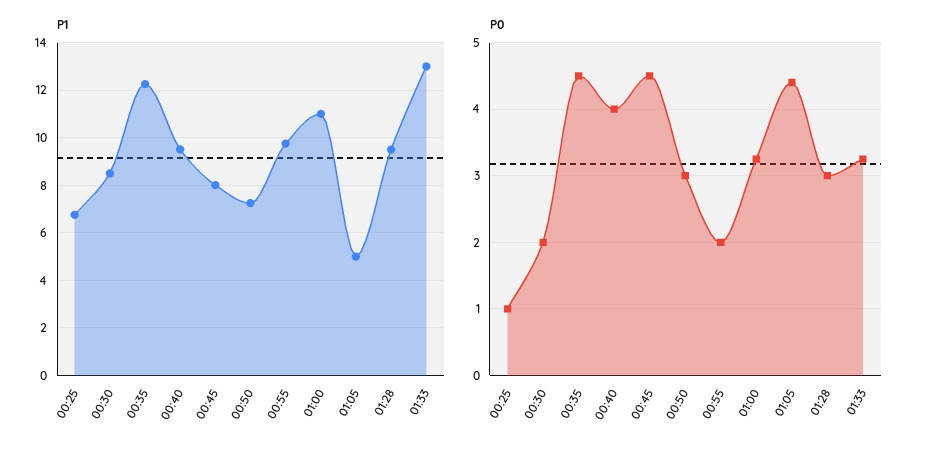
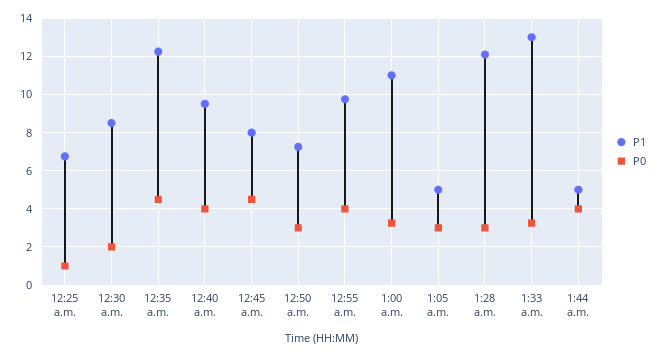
P1, 01:28: 9.5 -> 12
P0, 00:55: 2 -> 4
P0, 01:05: 4.4 -> 3
P1, 1:44 a.m.: none -> 5
P0, 1:44 a.m.: none -> 4

